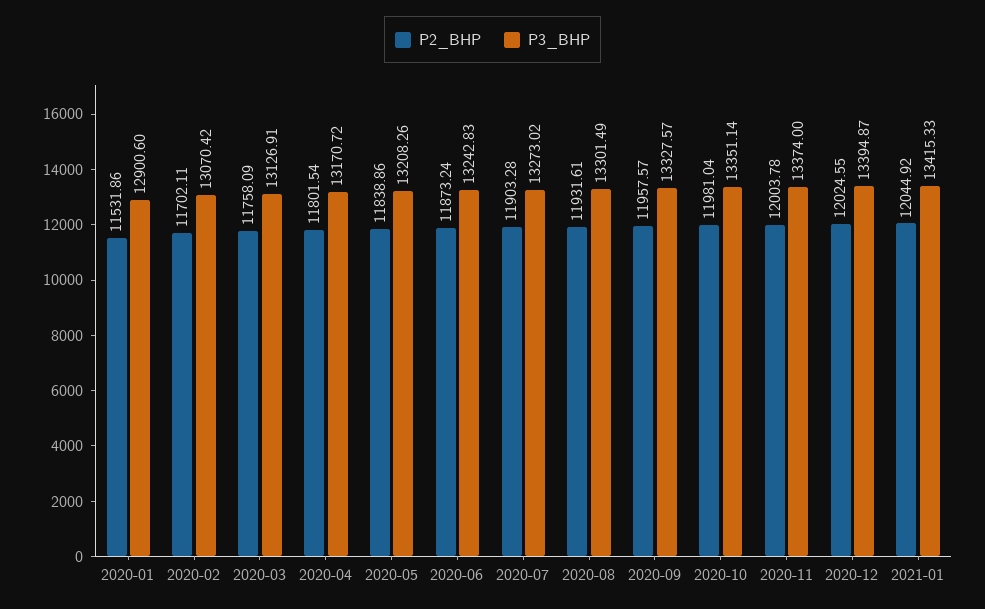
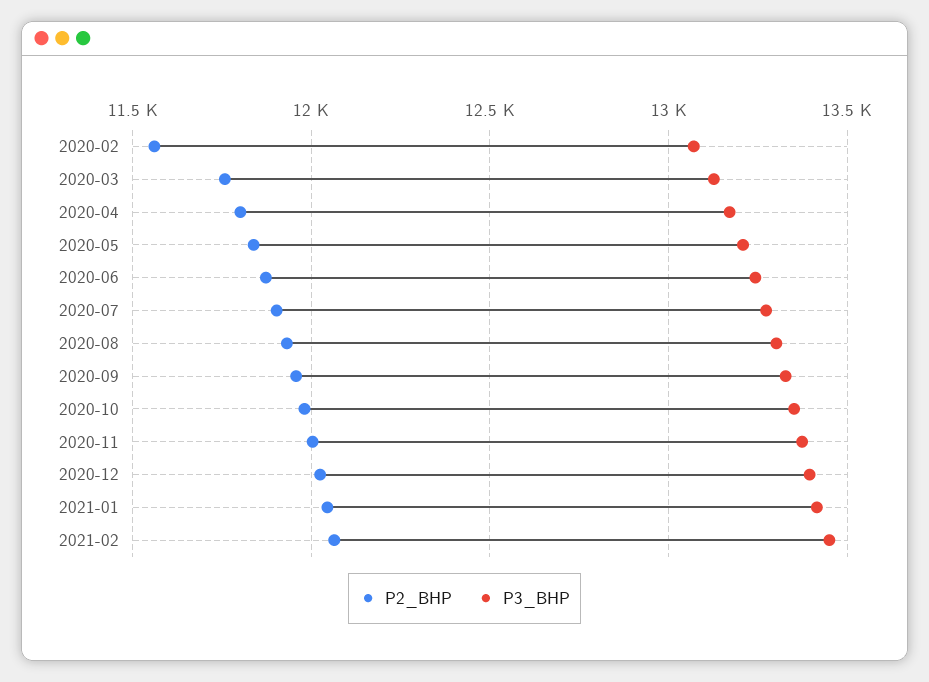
P2_BHP, 2020-01: 11531.86 -> none
P3_BHP, 2020-01: 12900.6 -> none
P2_BHP, 2020-02: 11702.11 -> 11550
P2_BHP, 2021-02: none -> 12050
P3_BHP, 2021-02: none -> 13450

